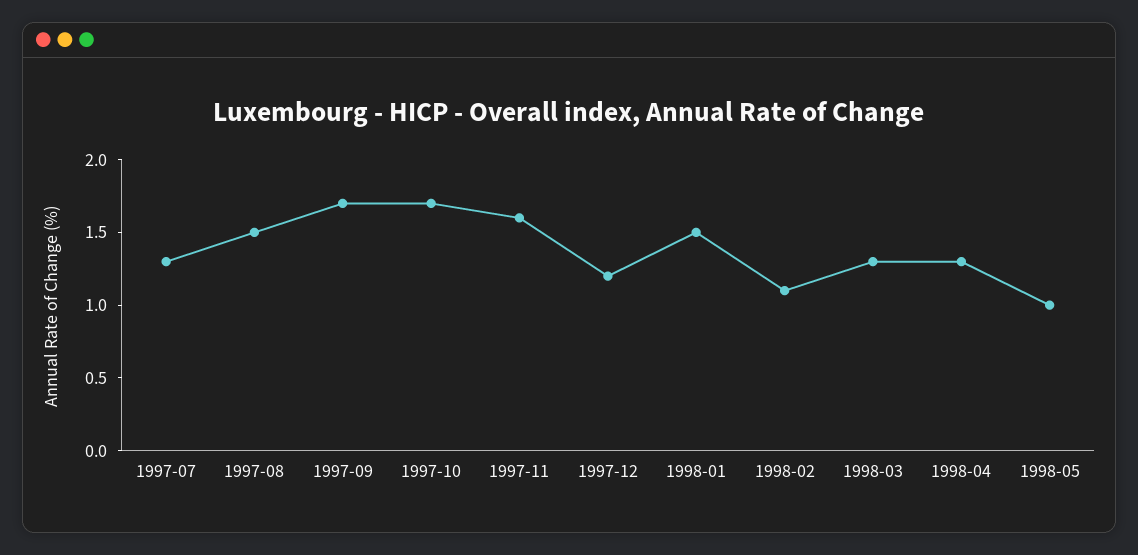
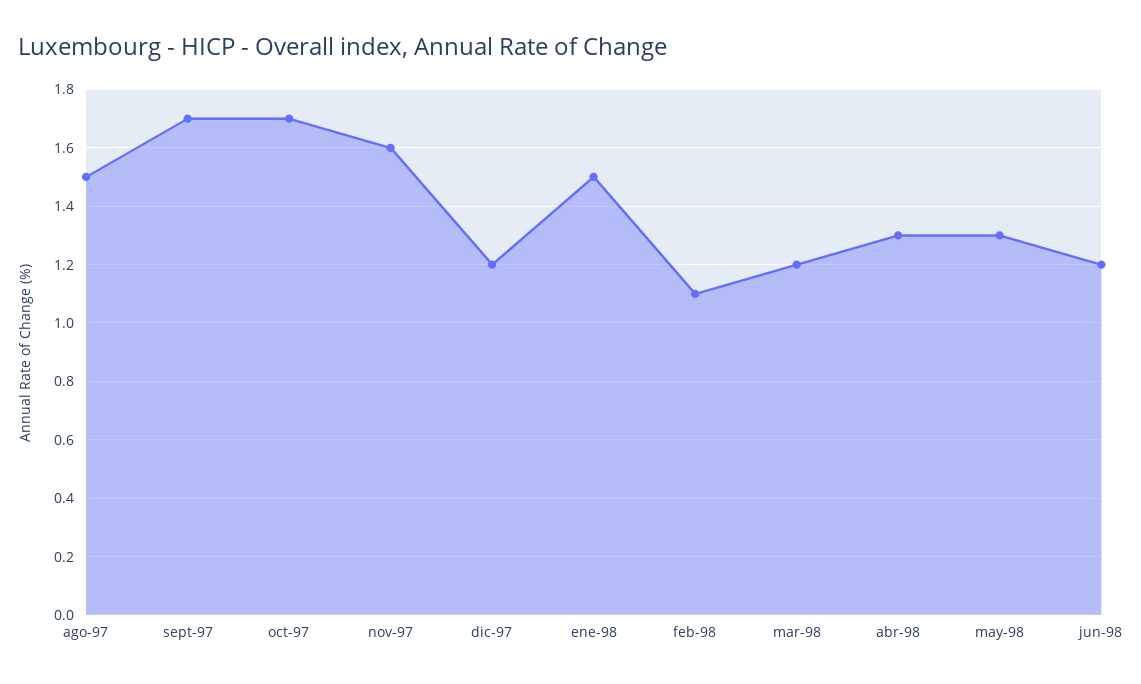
1997-07: 1.3 -> none
1998-03: 1.3 -> 1.2
1998-05: 1 -> 1.3
jun-98: none -> 1.2

